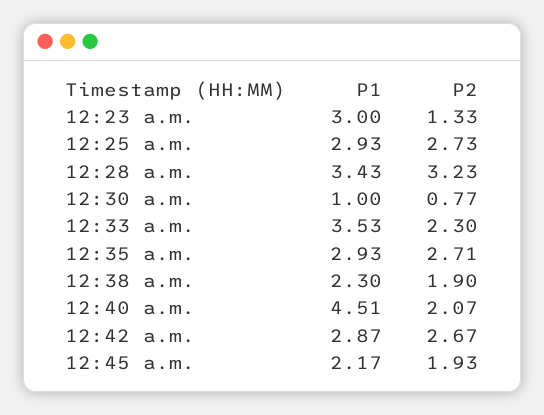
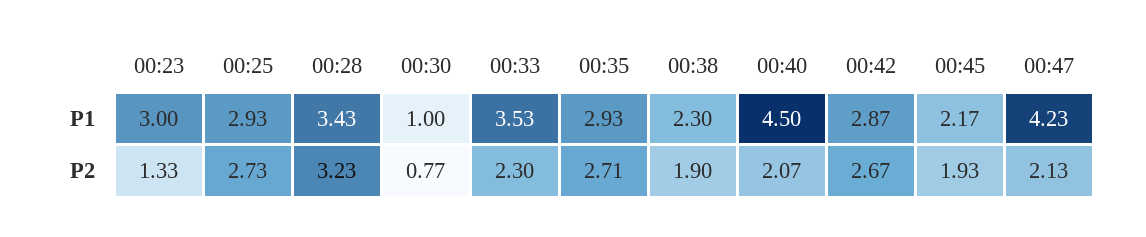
P1, 12:40 a.m.: 4.51 -> 4.5
P1, 00:47: none -> 4.23
P2, 00:47: none -> 2.13

